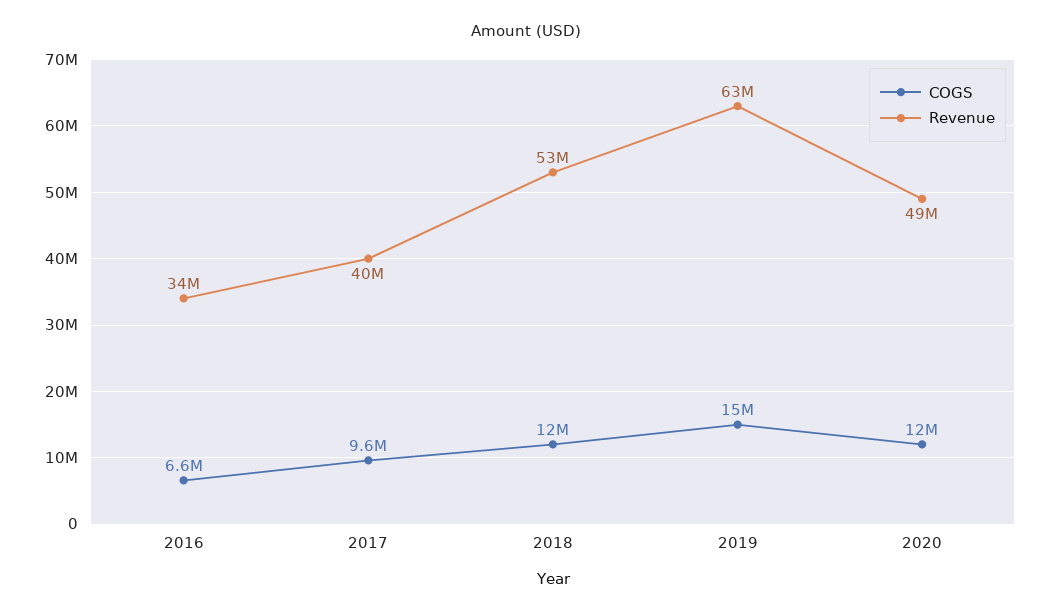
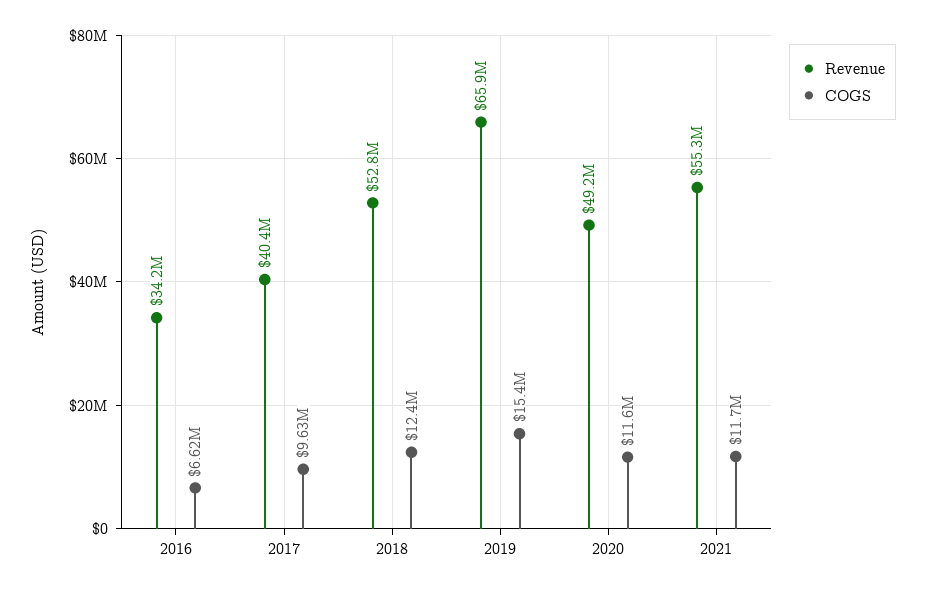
Revenue, 2019: 63000000 -> 65900000
Revenue, 2021: none -> 55300000
COGS, 2021: none -> 11700000

